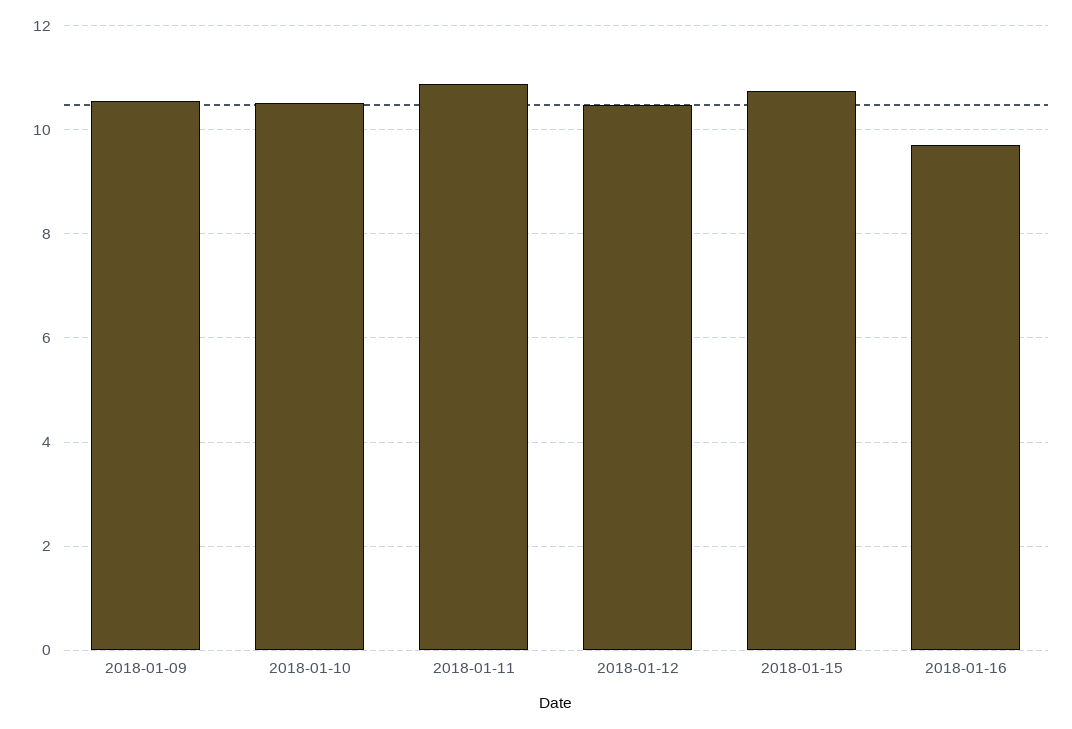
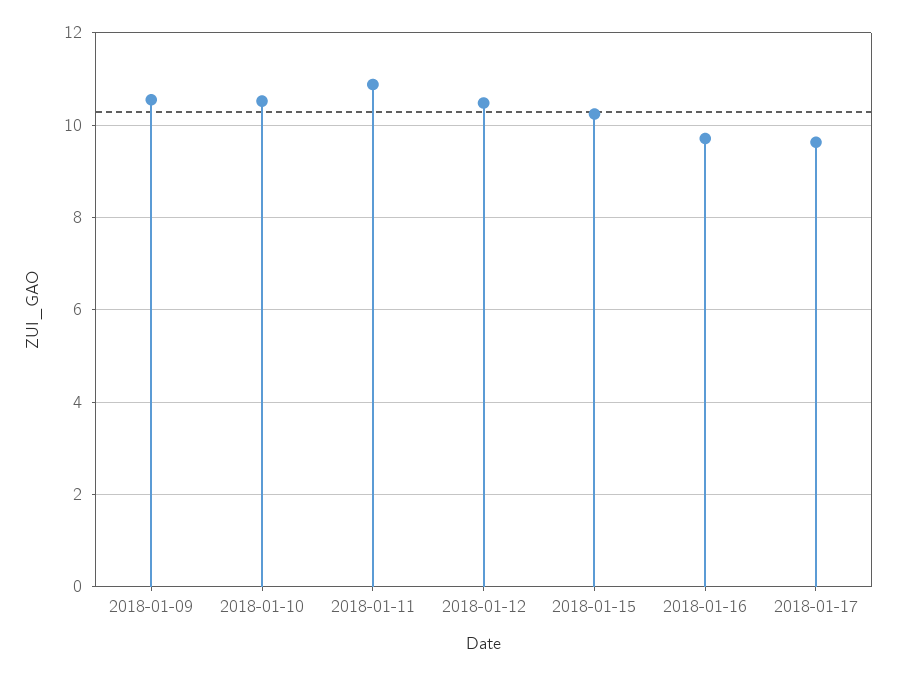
2018-01-15: 10.8 -> 10.2
2018-01-17: none -> 9.6

